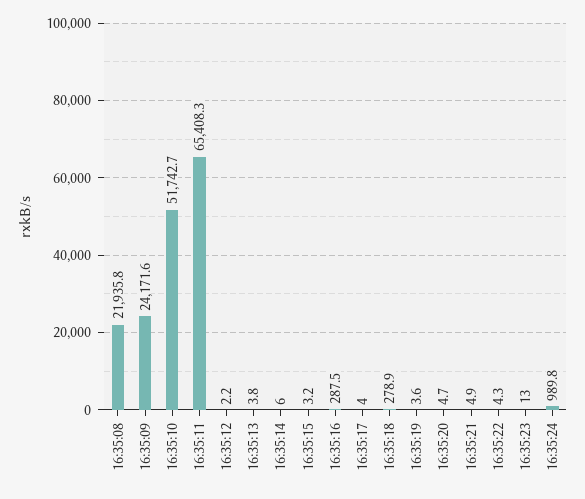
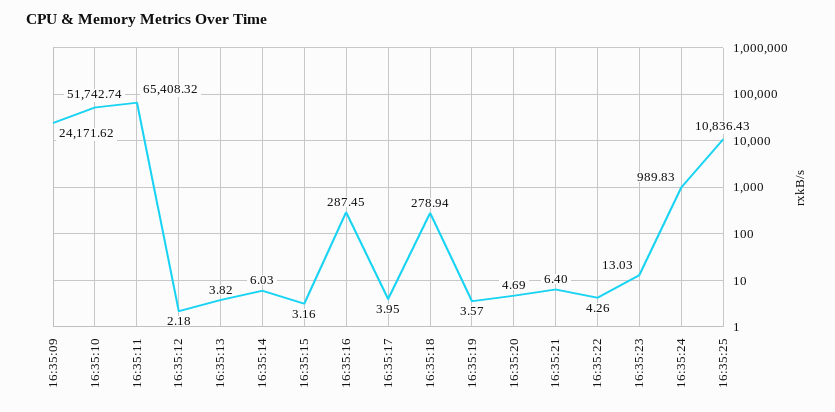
16:35:08: 21935.8 -> none
16:35:21: 4.9 -> 6.4
16:35:25: none -> 10836.43

